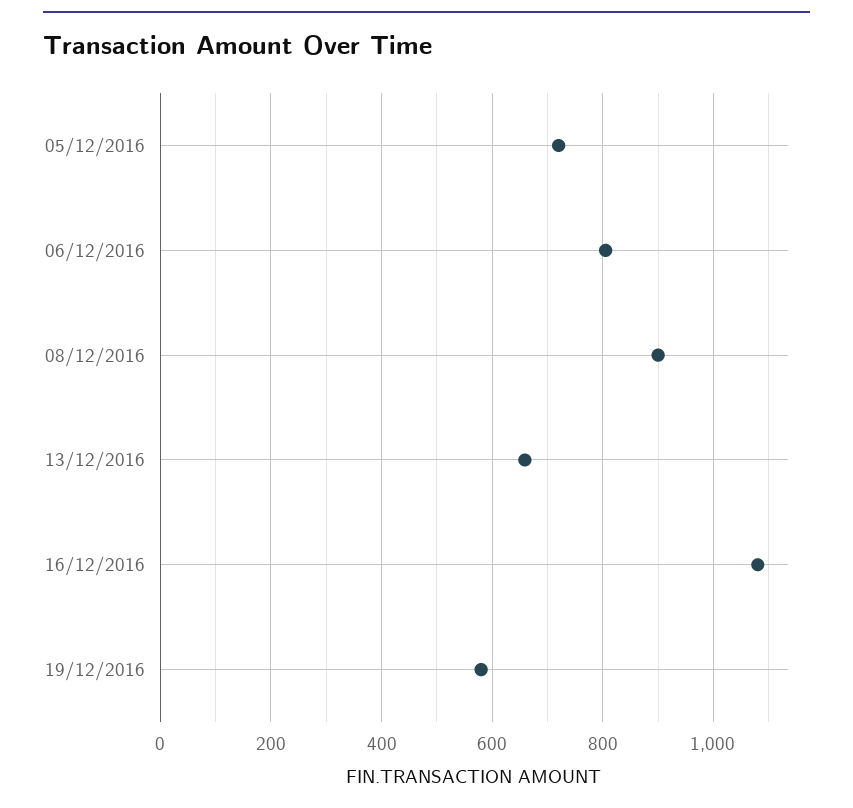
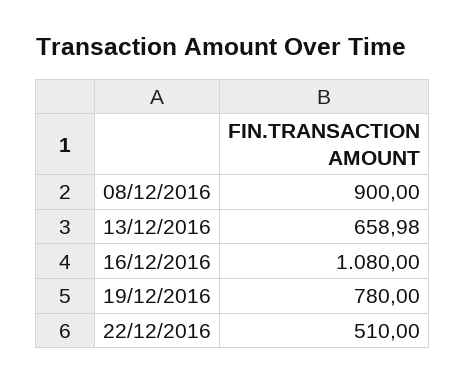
05/12/2016: 720 -> none
06/12/2016: 800 -> none
19/12/2016: 580 -> 780
22/12/2016: none -> 510

